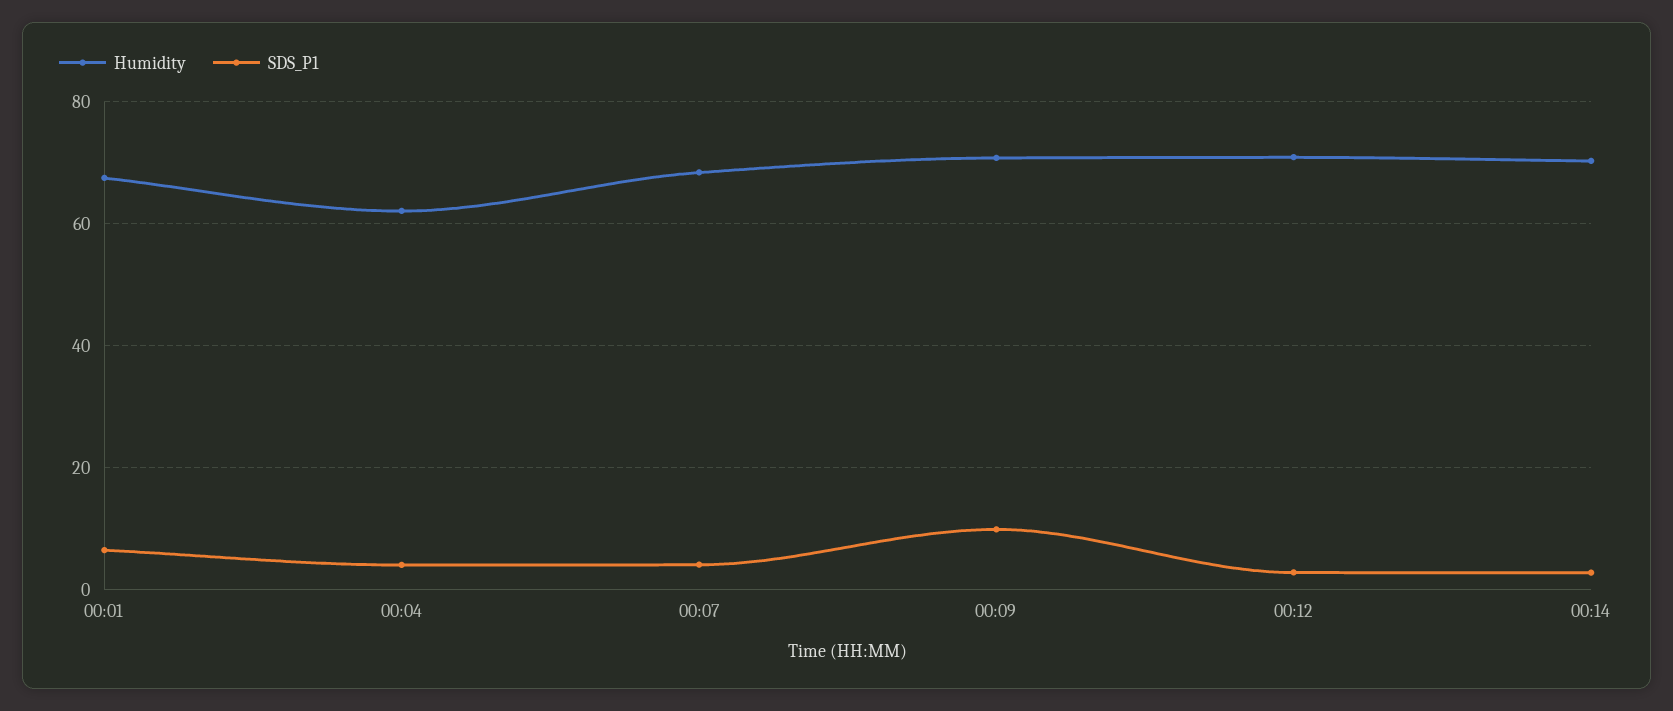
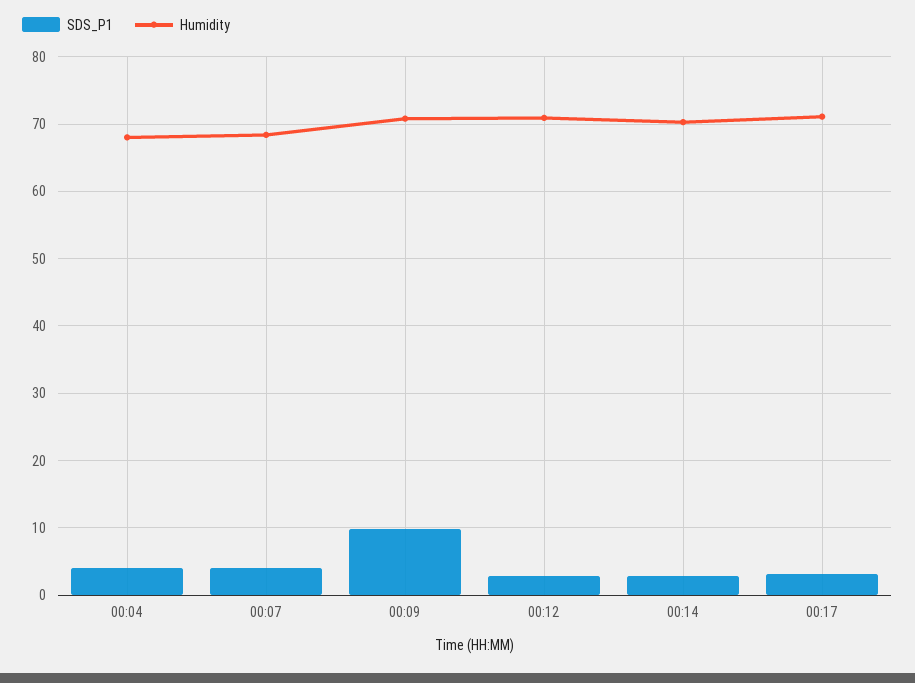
Humidity, 00:01: 68 -> none
SDS_P1, 00:01: 6 -> none
Humidity, 00:04: 62 -> 68
SDS_P1, 00:17: none -> 3
Humidity, 00:17: none -> 71

